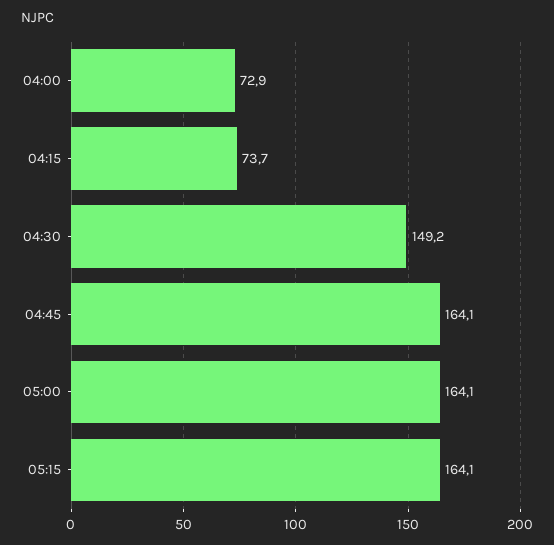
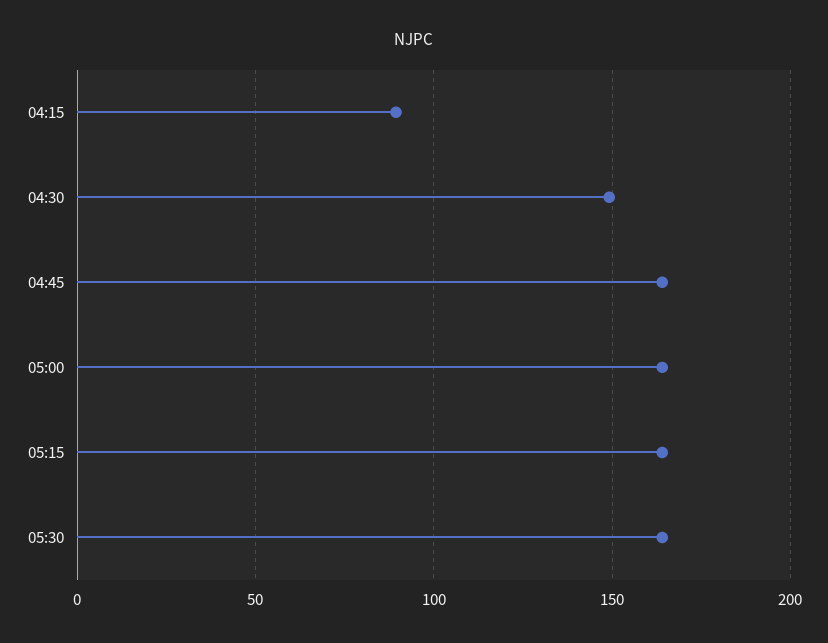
04:00: 72.9 -> none
04:15: 73.7 -> 90
05:30: none -> 165

